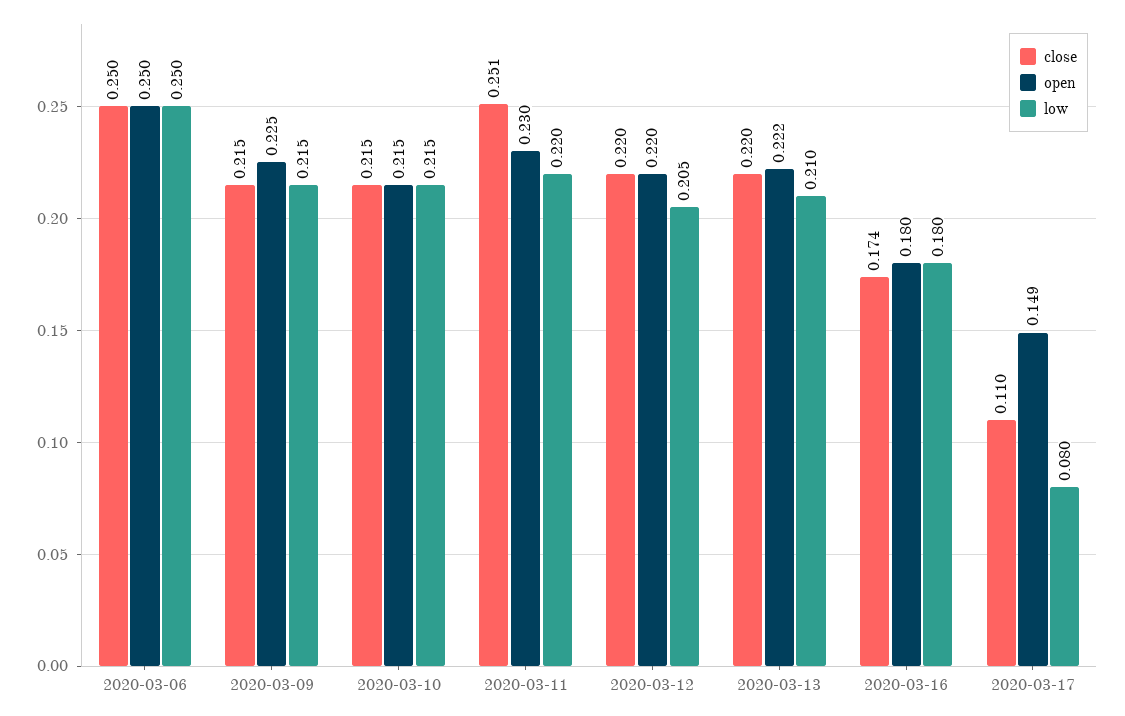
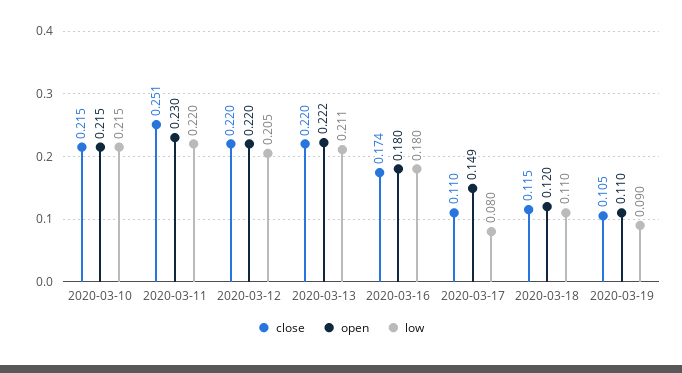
close, 2020-03-06: 0.25 -> none
open, 2020-03-06: 0.25 -> none
low, 2020-03-06: 0.25 -> none
close, 2020-03-09: 0.215 -> none
open, 2020-03-09: 0.225 -> none
low, 2020-03-09: 0.215 -> none
low, 2020-03-13: 0.21 -> 0.211
close, 2020-03-18: none -> 0.115
open, 2020-03-18: none -> 0.12
low, 2020-03-18: none -> 0.11
close, 2020-03-19: none -> 0.105
open, 2020-03-19: none -> 0.11
low, 2020-03-19: none -> 0.09

